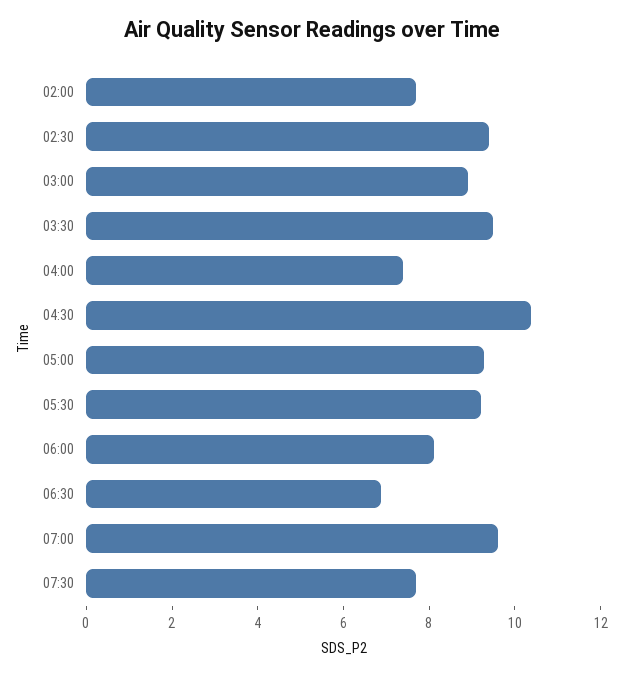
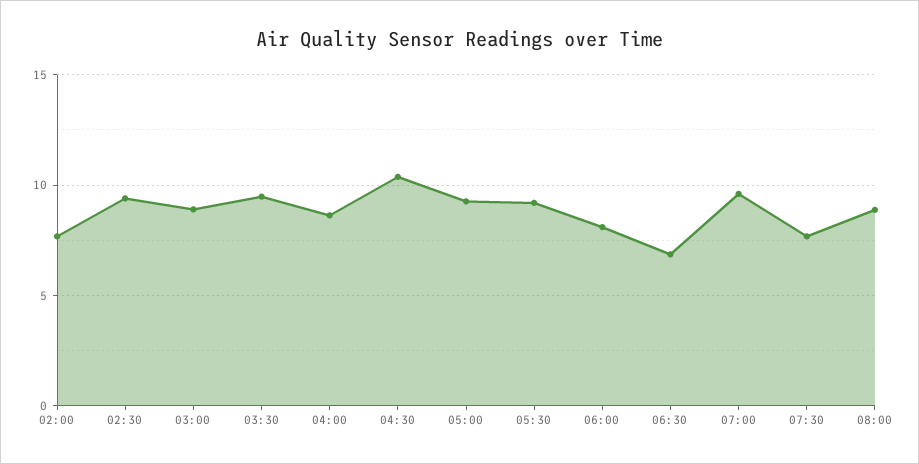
04:00: 7.5 -> 8.5
08:00: none -> 9

